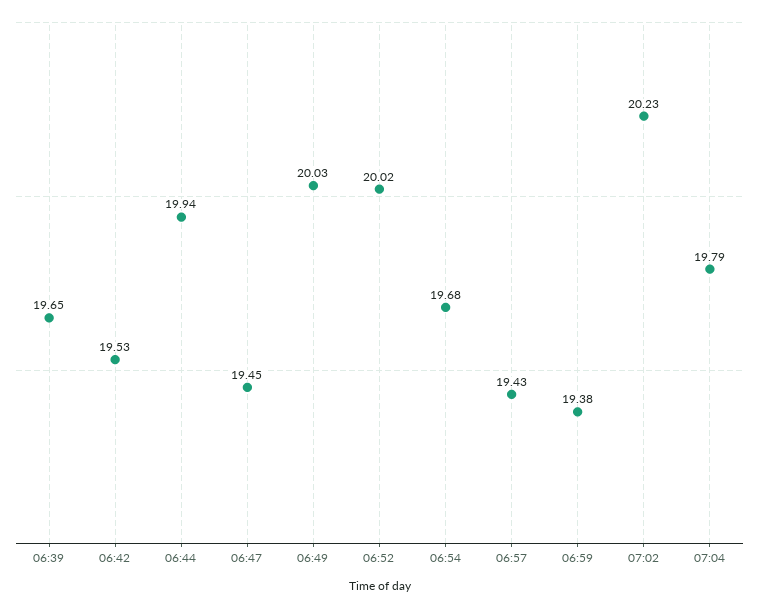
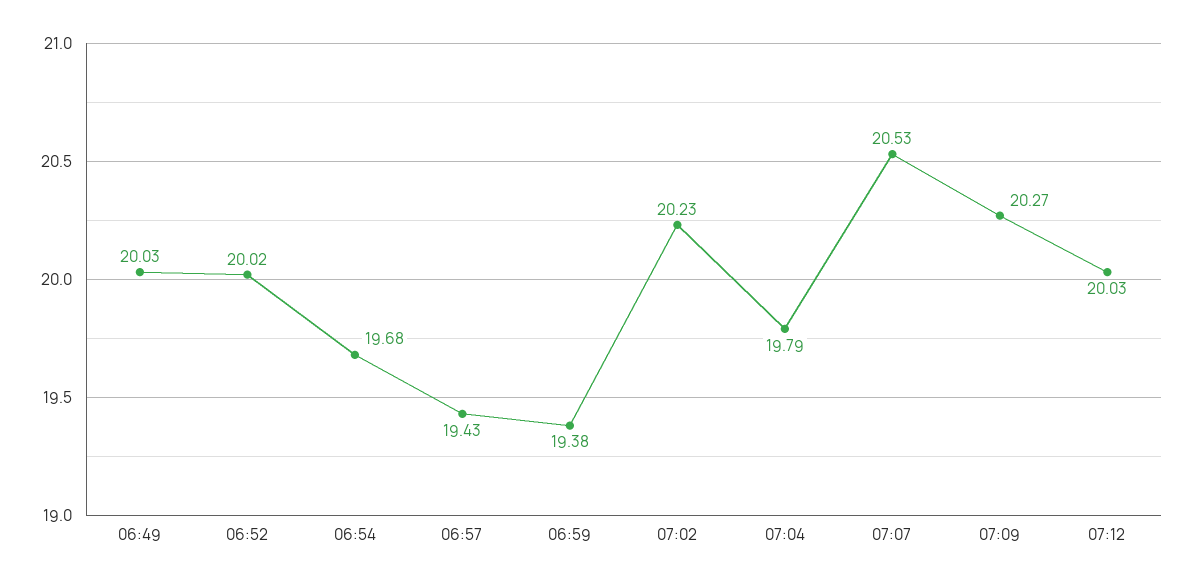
06:39: 19.65 -> none
06:42: 19.53 -> none
06:44: 19.94 -> none
06:47: 19.45 -> none
07:07: none -> 20.53
07:09: none -> 20.27
07:12: none -> 20.03

